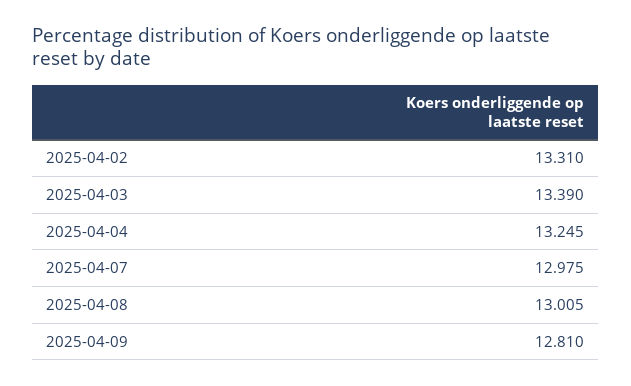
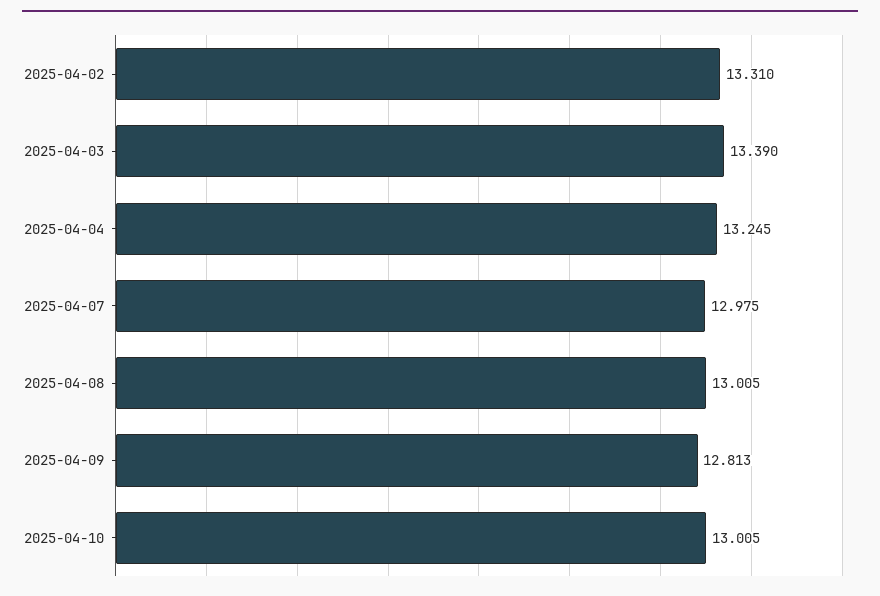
2025-04-09: 12.81 -> 12.813
2025-04-10: none -> 13.005

